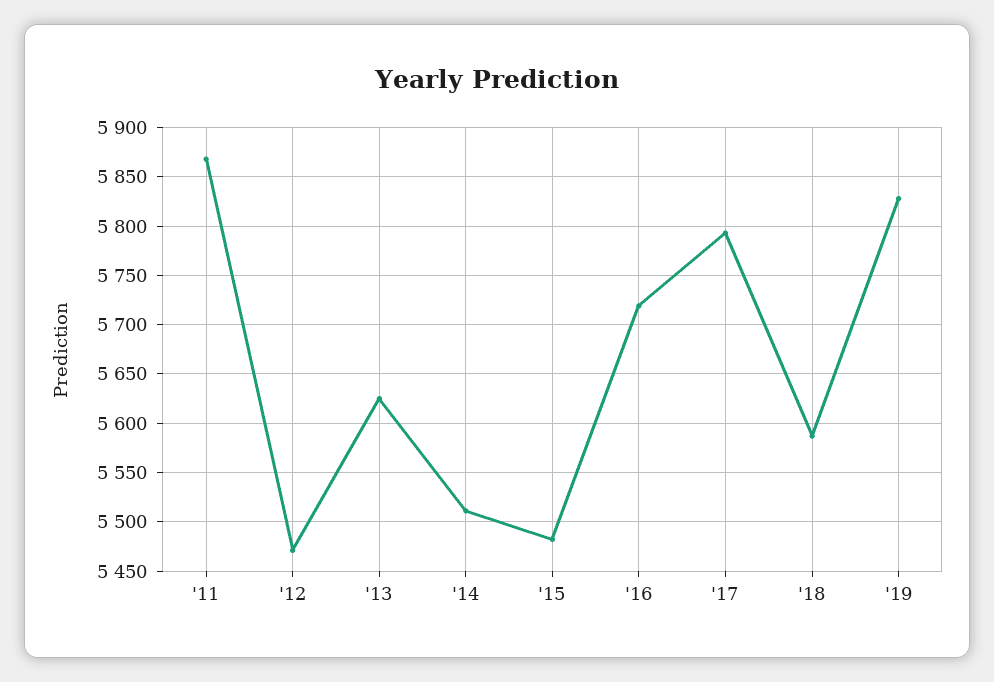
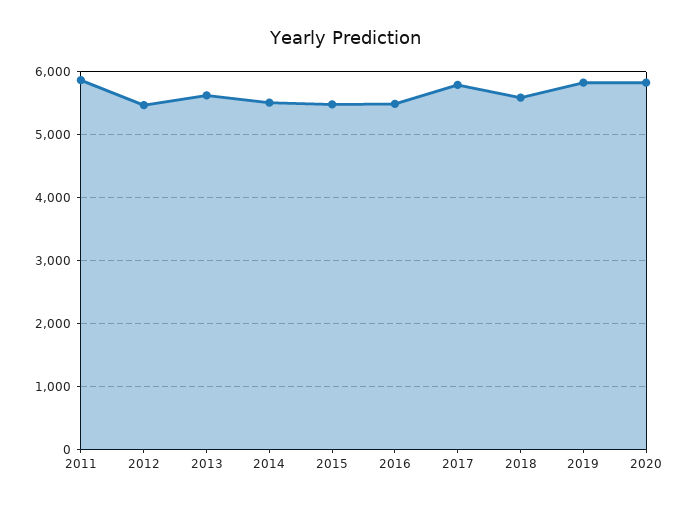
'16: 5720 -> 5500
2020: none -> 5800

